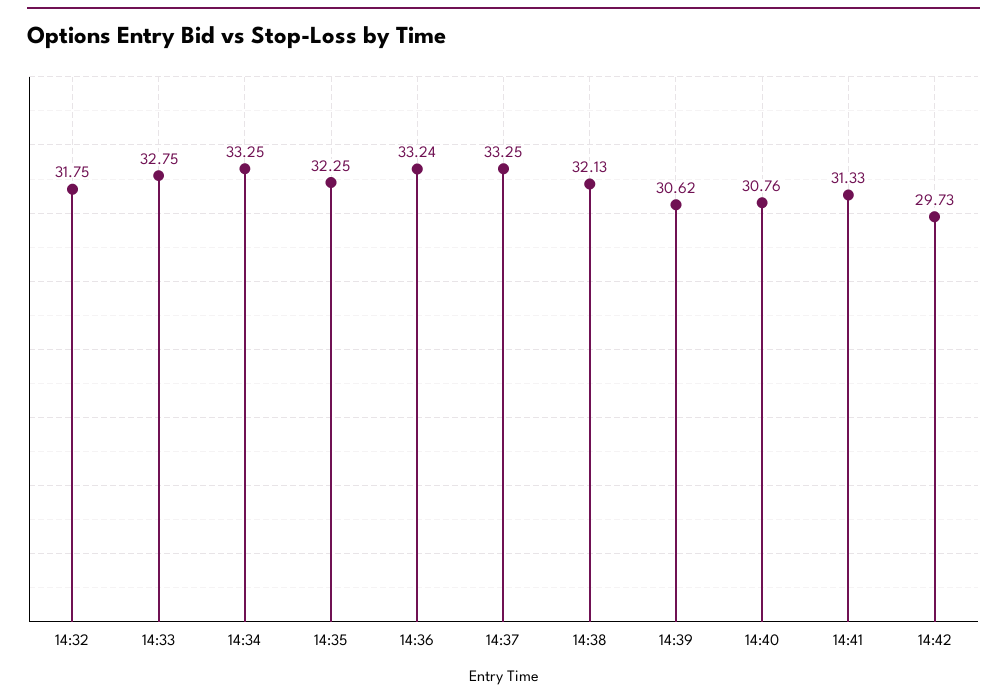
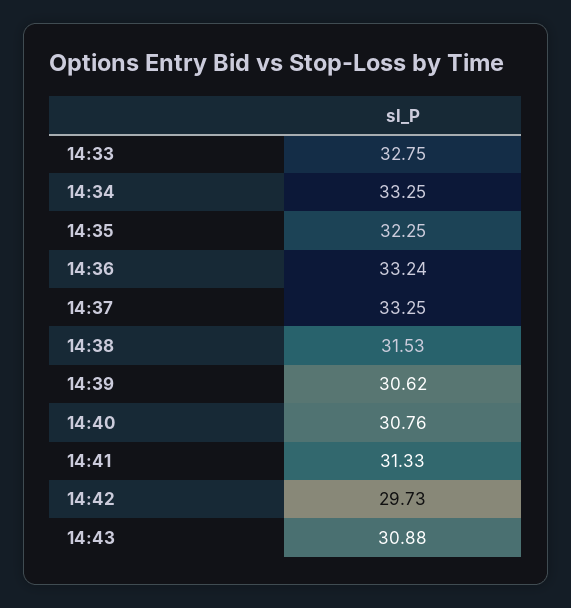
14:32: 31.75 -> none
14:38: 32.13 -> 31.53
14:43: none -> 30.88

